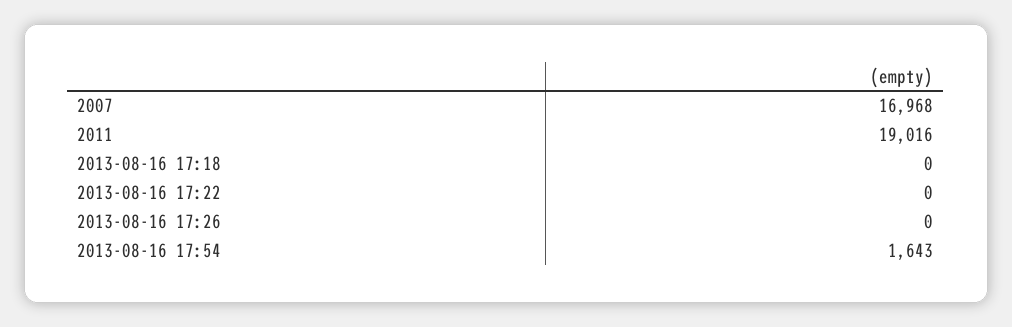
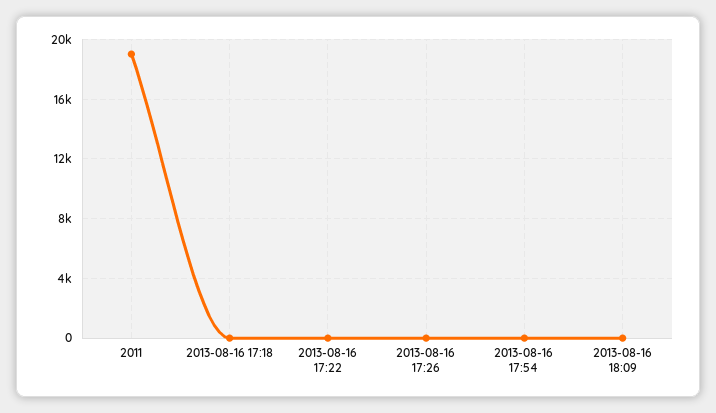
2007: 16968 -> none
2013-08-16 17:54: 1643 -> 0
2013-08-16 18:09: none -> 0

